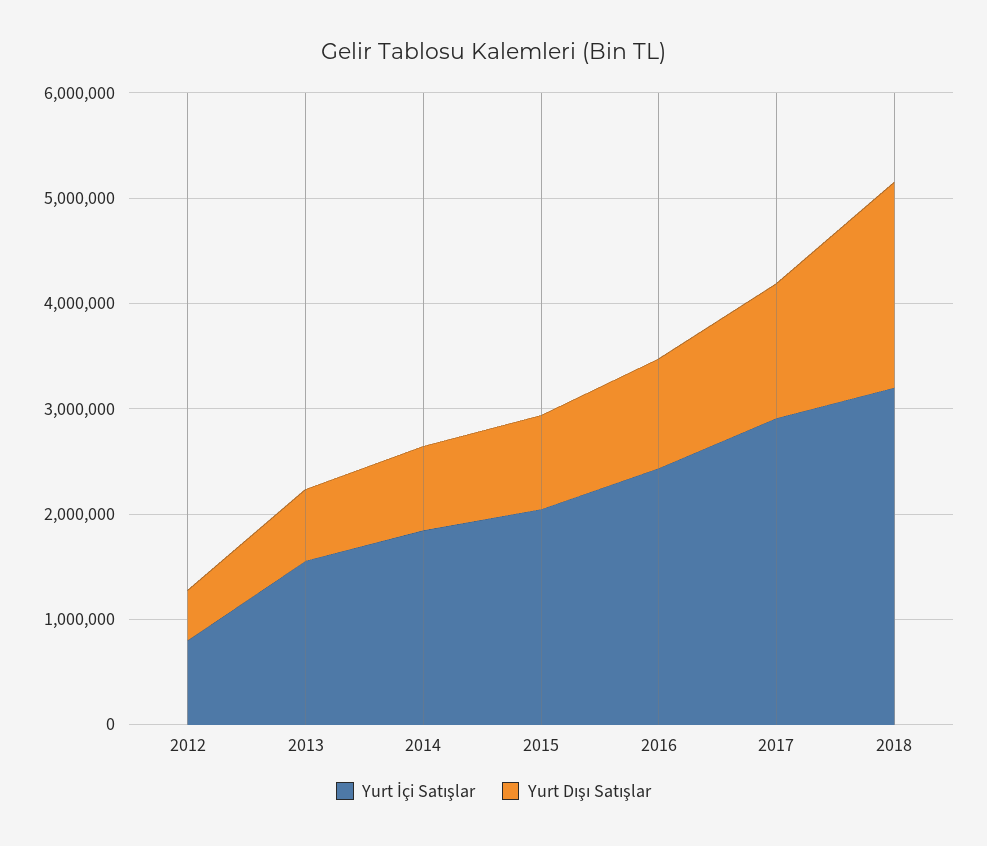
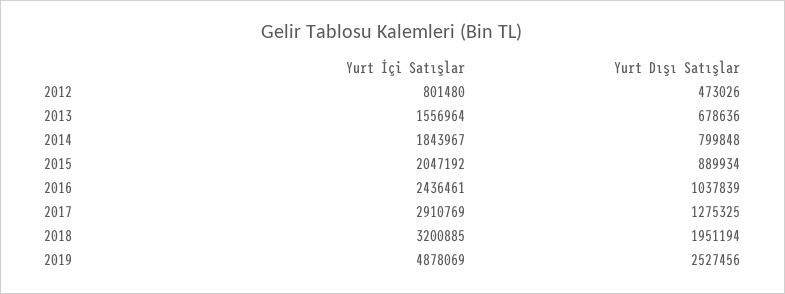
Yurt İçi Satışlar, 2019: none -> 4878069
Yurt Dışı Satışlar, 2019: none -> 2527456

